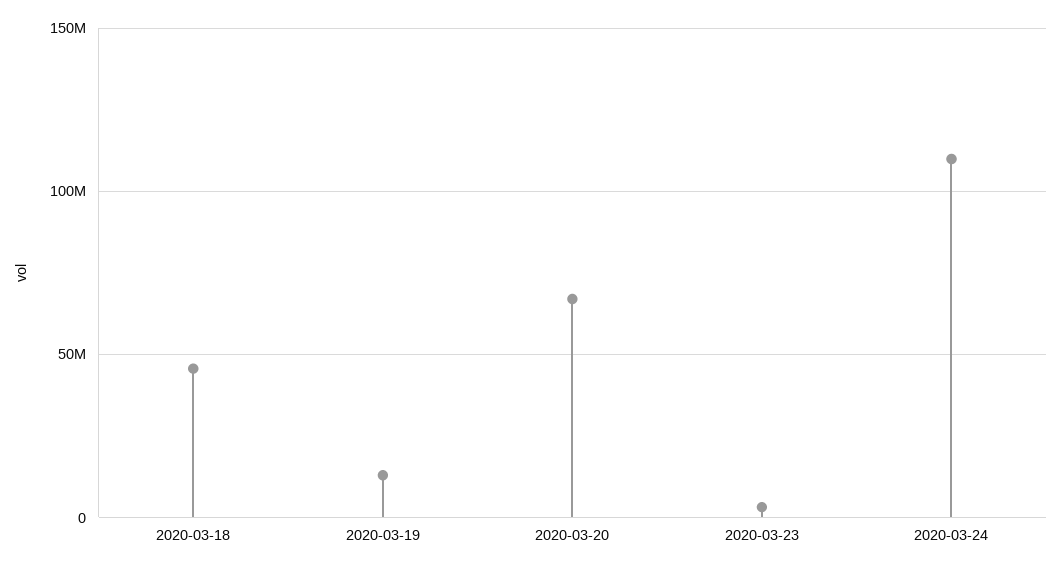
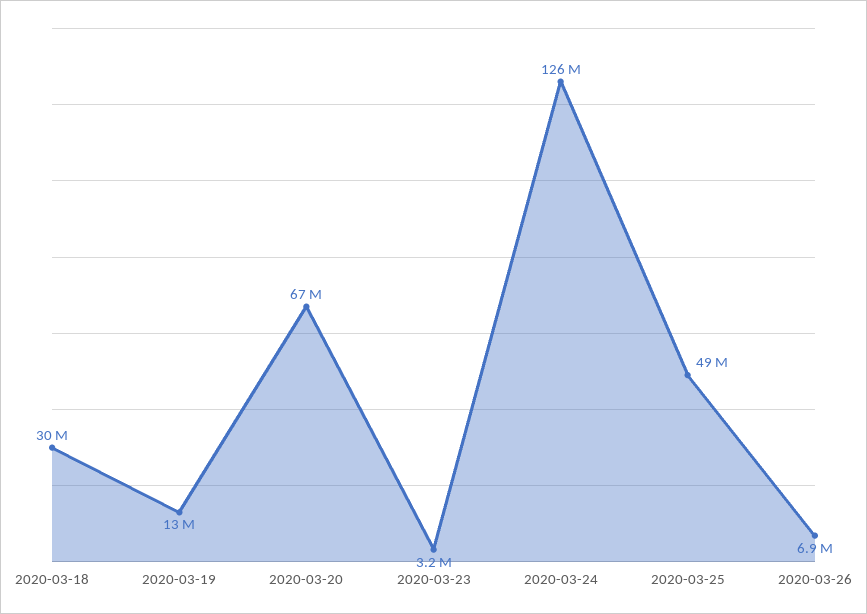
2020-03-18: 45000000 -> 30000000
2020-03-24: 110000000 -> 126000000
2020-03-25: none -> 49000000
2020-03-26: none -> 6900000

